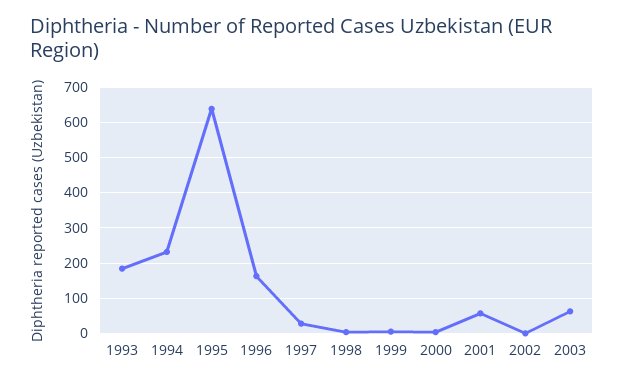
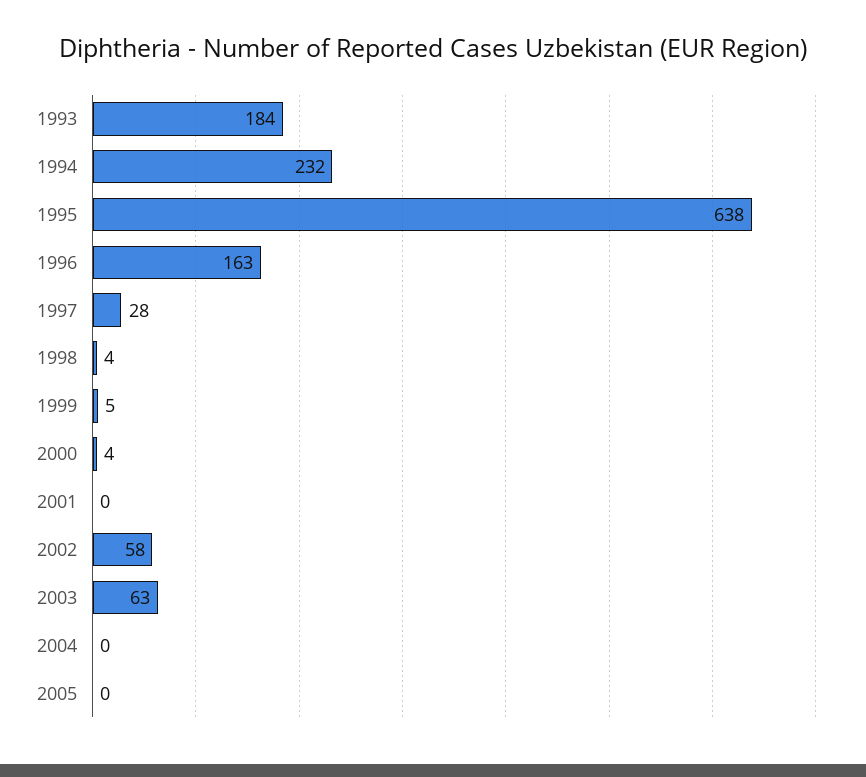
2001: 60 -> 0
2002: 0 -> 58
2004: none -> 0
2005: none -> 0

